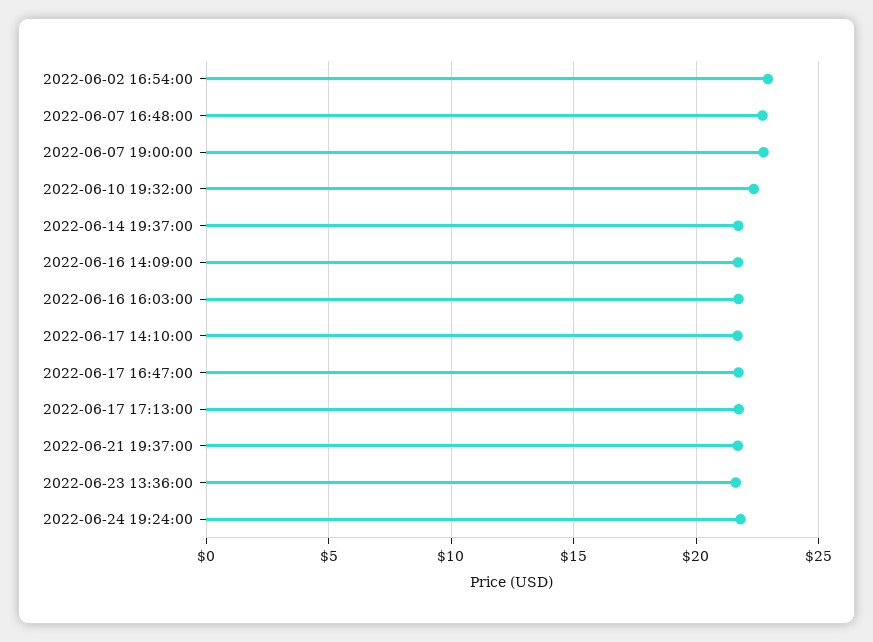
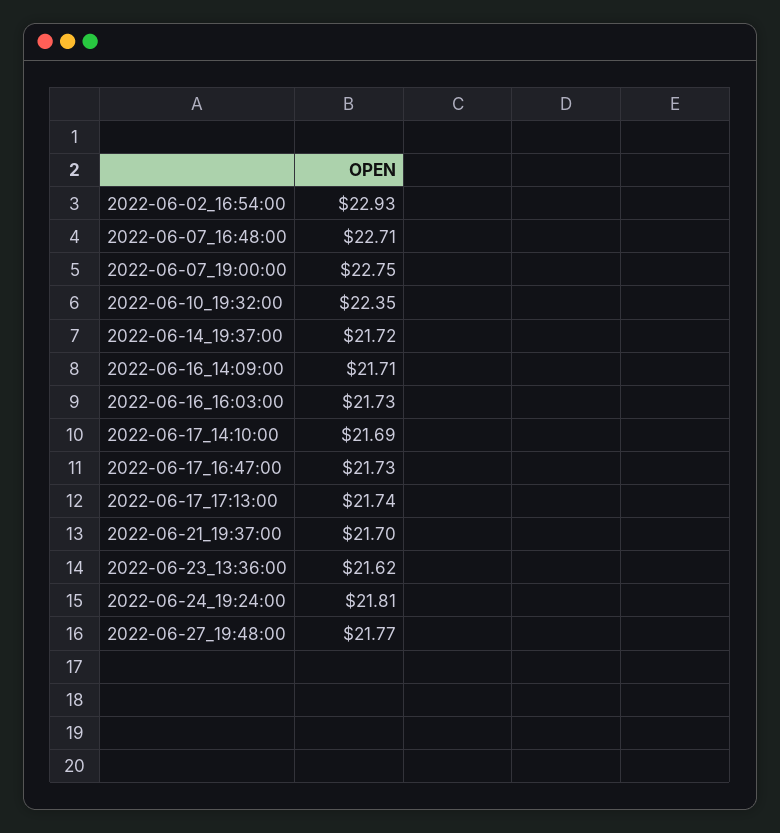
2022-06-27_19:48:00: none -> 21.77

